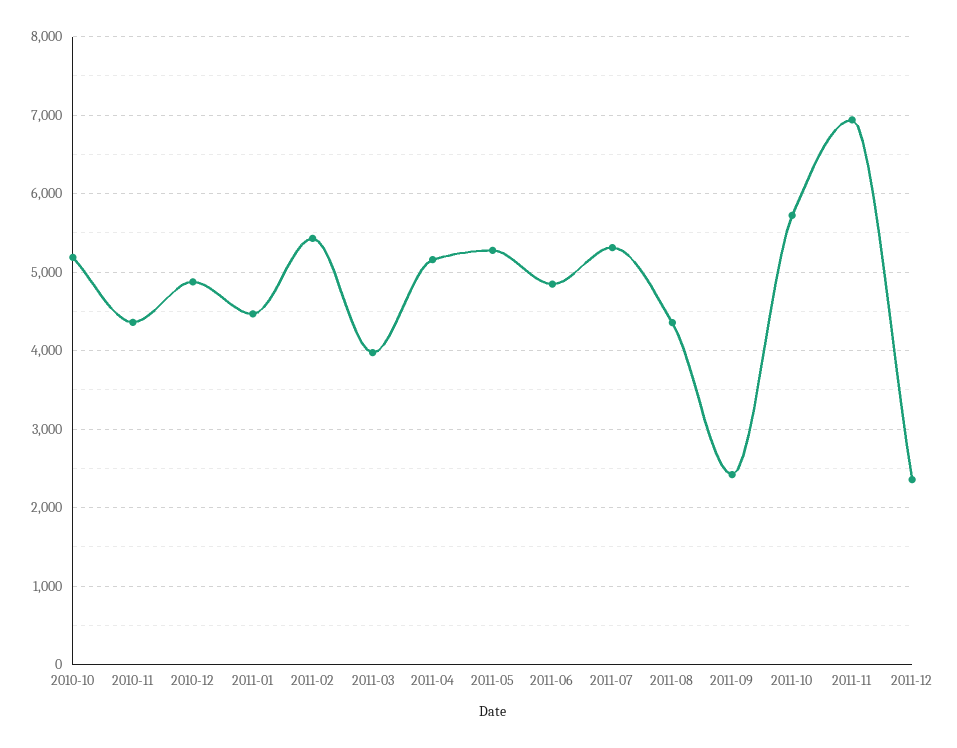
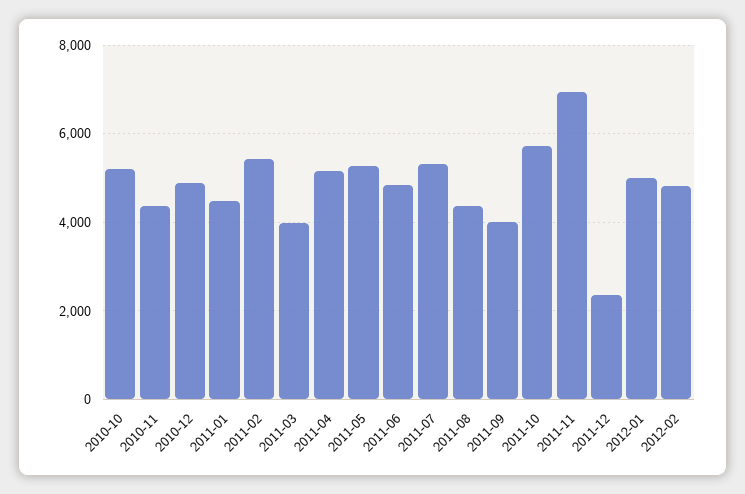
2011-09: 2400 -> 4000
2012-01: none -> 5000
2012-02: none -> 4800

